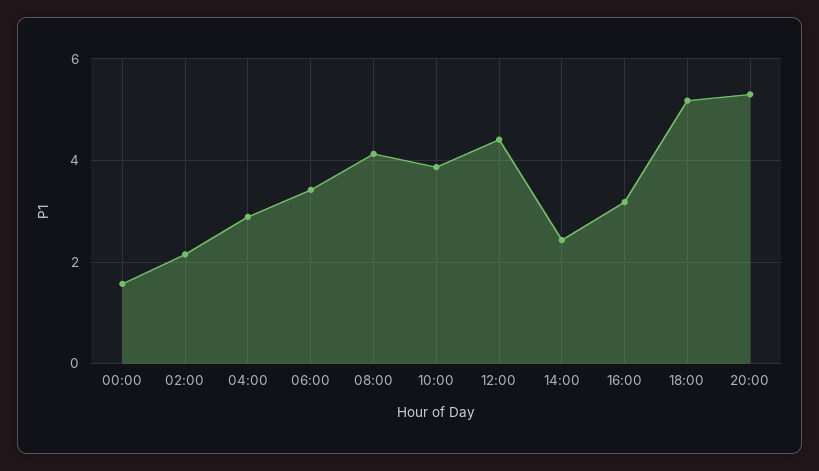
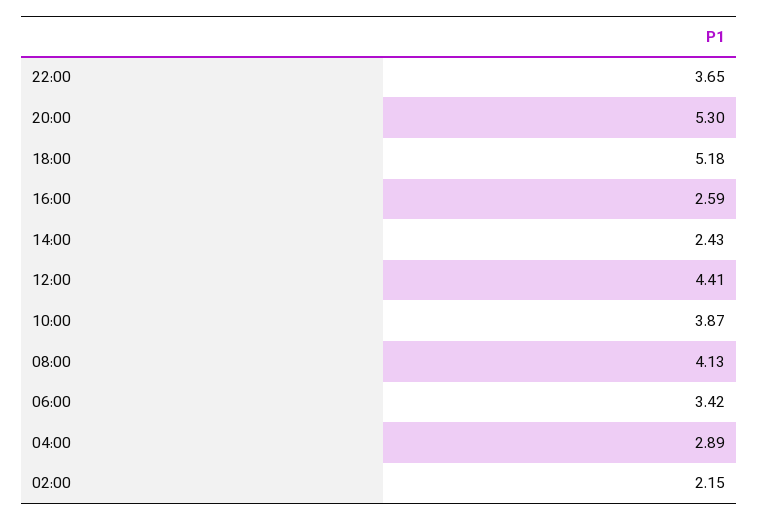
00:00: 1.6 -> none
16:00: 3.2 -> 2.59
22:00: none -> 3.65

